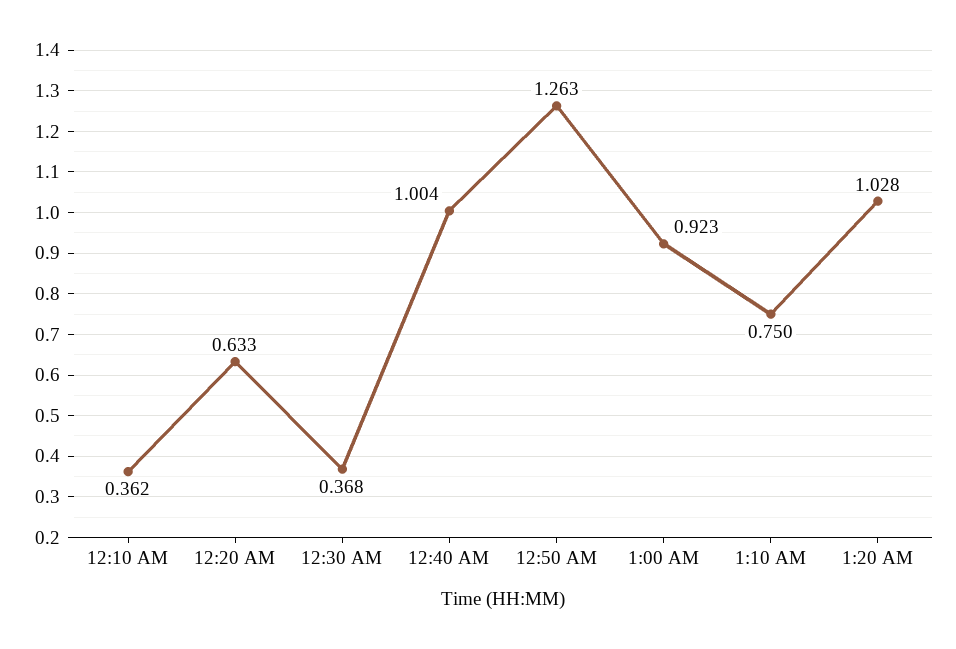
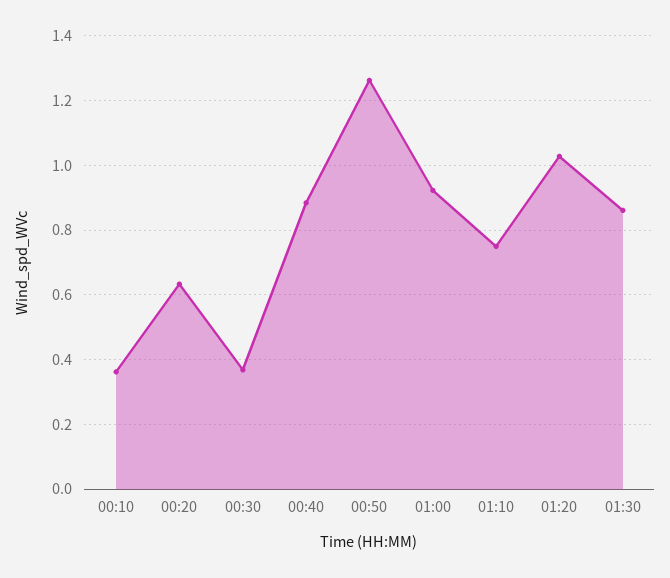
12:40 AM: 1.004 -> 0.88
01:30: none -> 0.86

